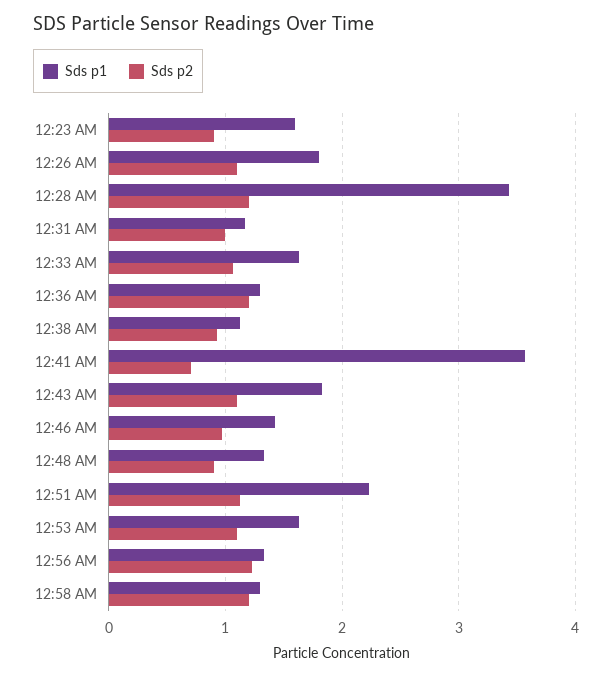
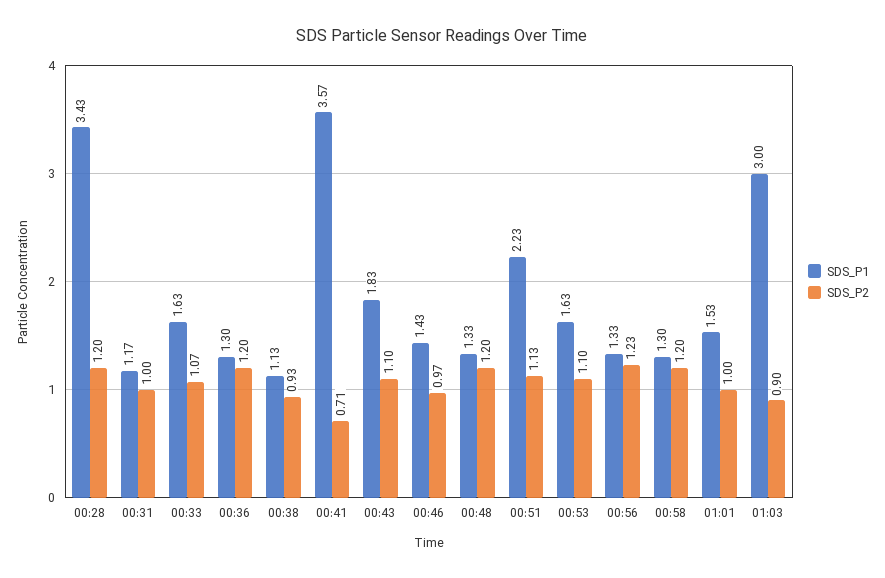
Sds p1, 12:23 AM: 1.6 -> none
Sds p2, 12:23 AM: 0.9 -> none
Sds p1, 12:26 AM: 1.8 -> none
Sds p2, 12:26 AM: 1.1 -> none
Sds p2, 12:48 AM: 0.9 -> 1.2
Sds p1, 01:01: none -> 1.53
Sds p2, 01:01: none -> 1
Sds p1, 01:03: none -> 3
Sds p2, 01:03: none -> 0.9

